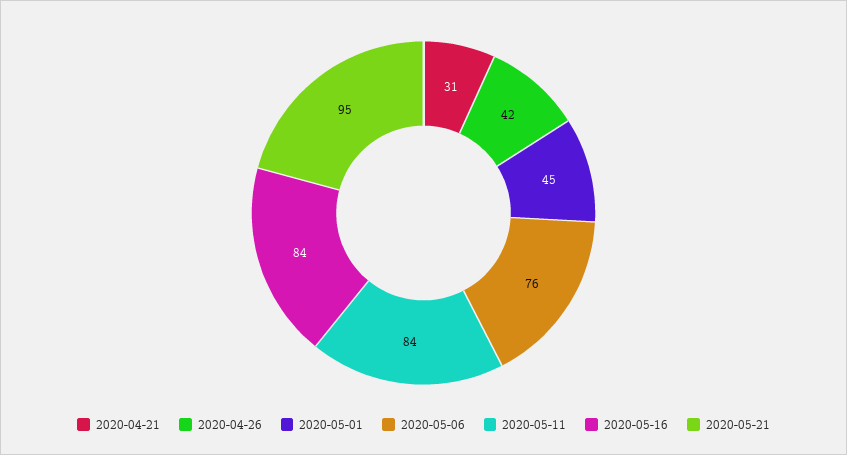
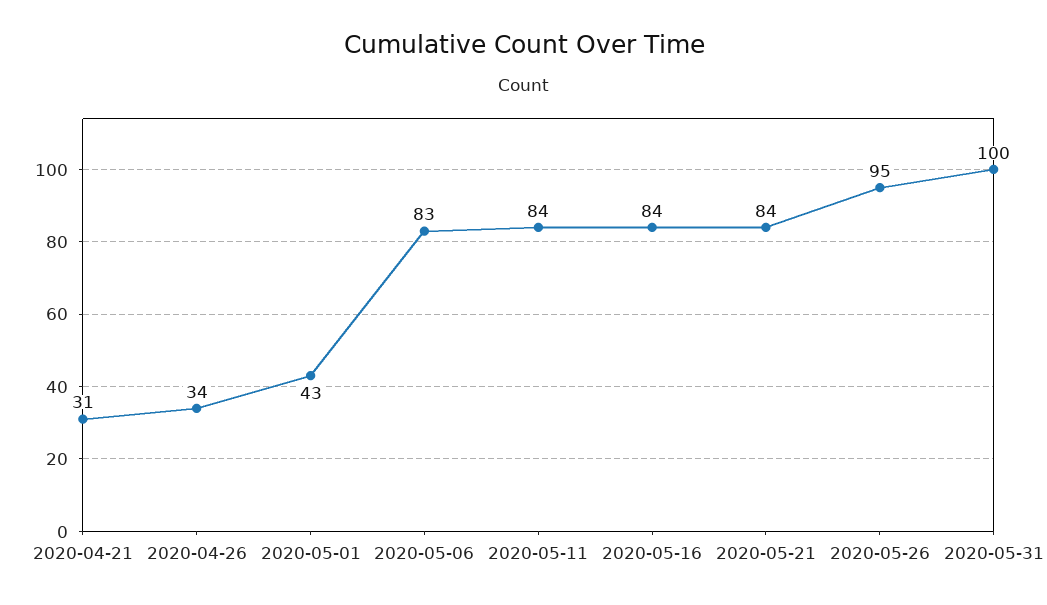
2020-04-26: 42 -> 34
2020-05-01: 45 -> 43
2020-05-06: 76 -> 83
2020-05-21: 95 -> 84
2020-05-26: none -> 95
2020-05-31: none -> 100

